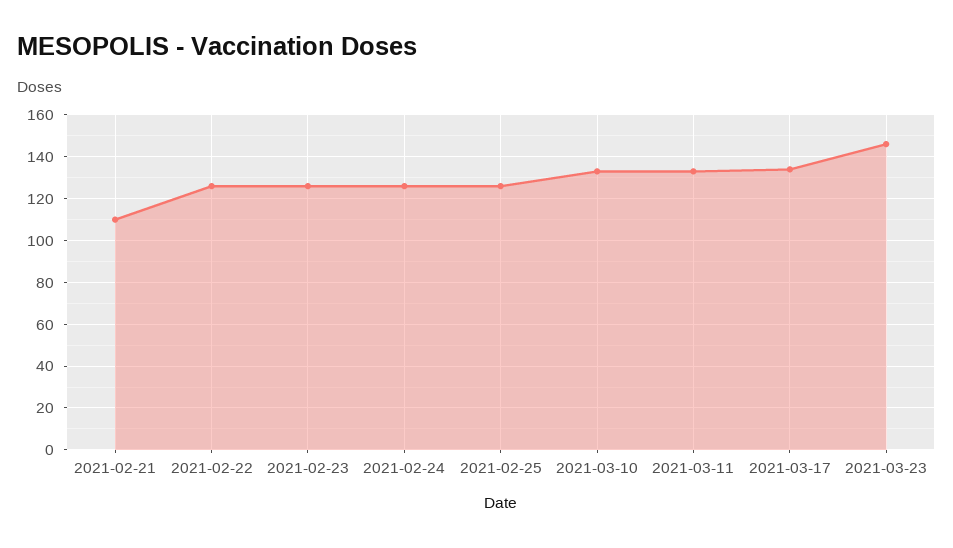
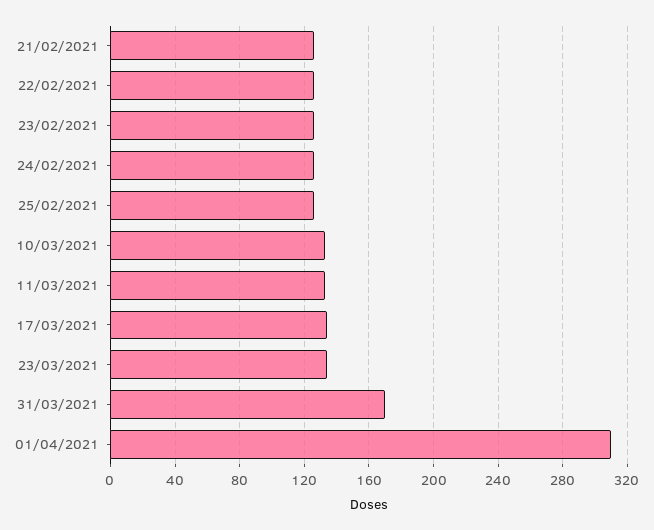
2021-02-21: 110 -> 125
2021-03-23: 145 -> 135
31/03/2021: none -> 170
01/04/2021: none -> 310

